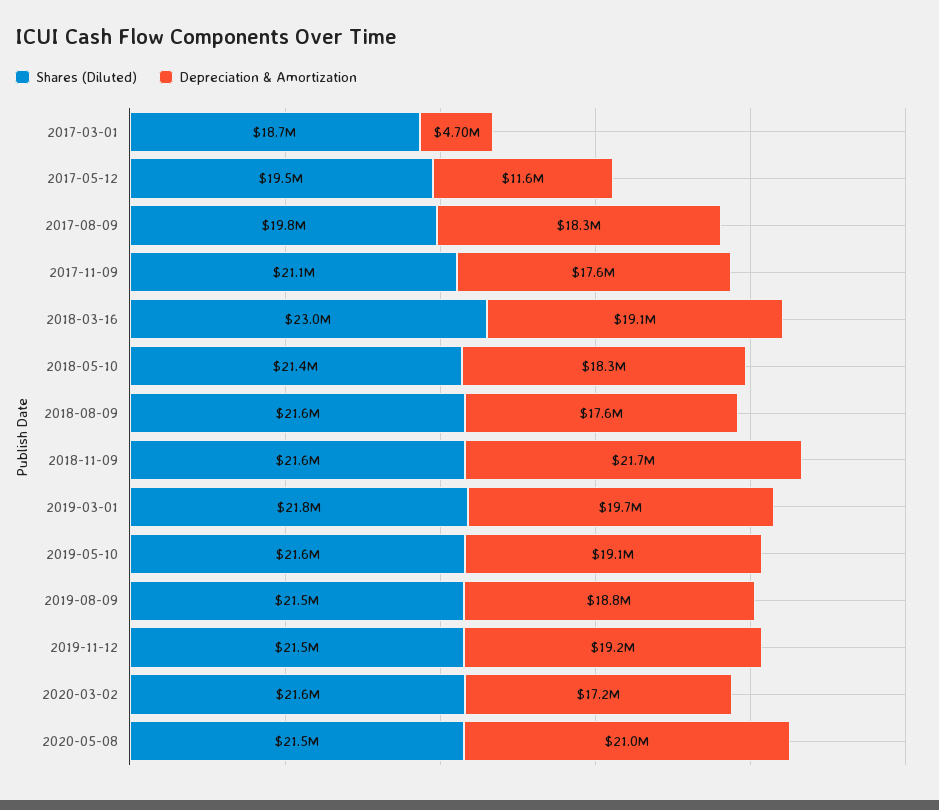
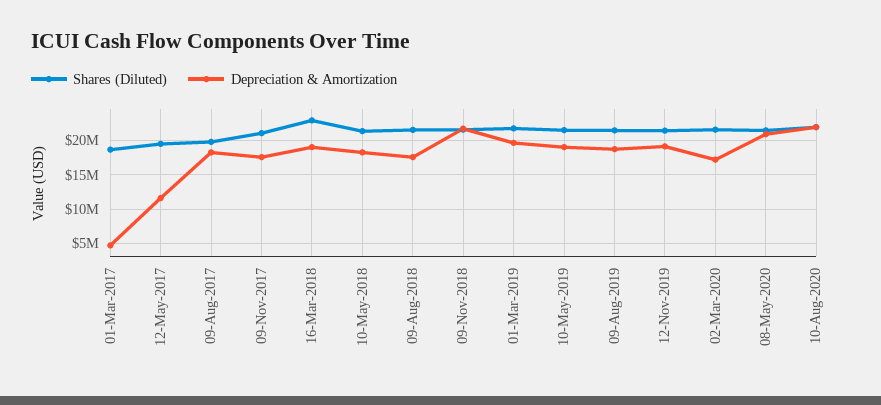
Shares (Diluted), 10-Aug-2020: none -> 22000000
Depreciation & Amortization, 10-Aug-2020: none -> 22000000

